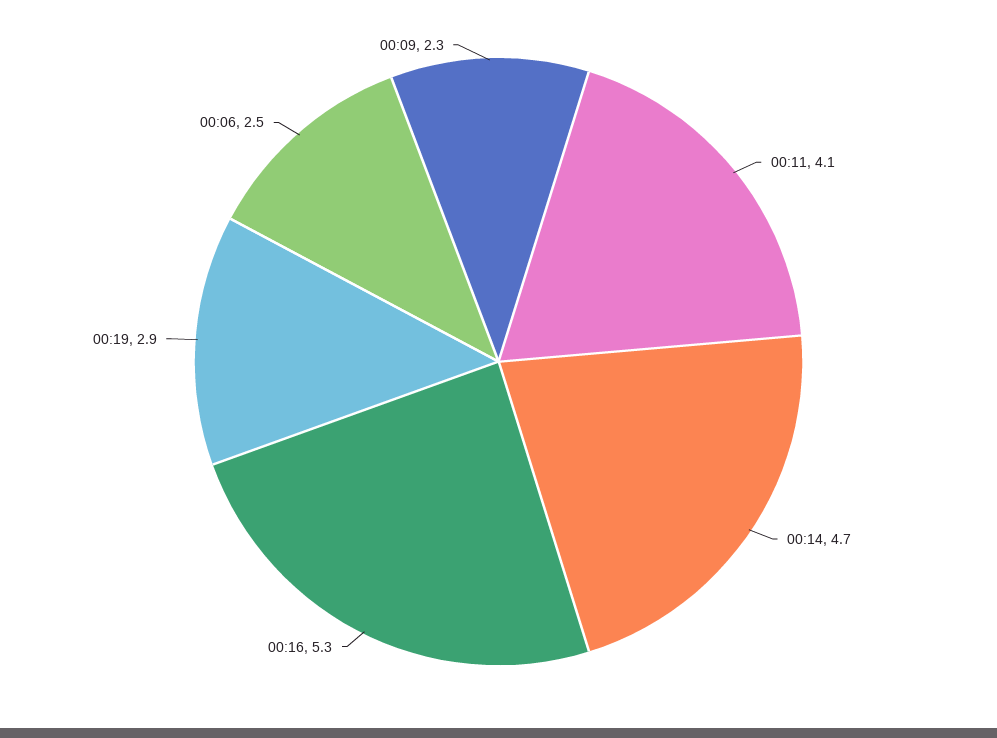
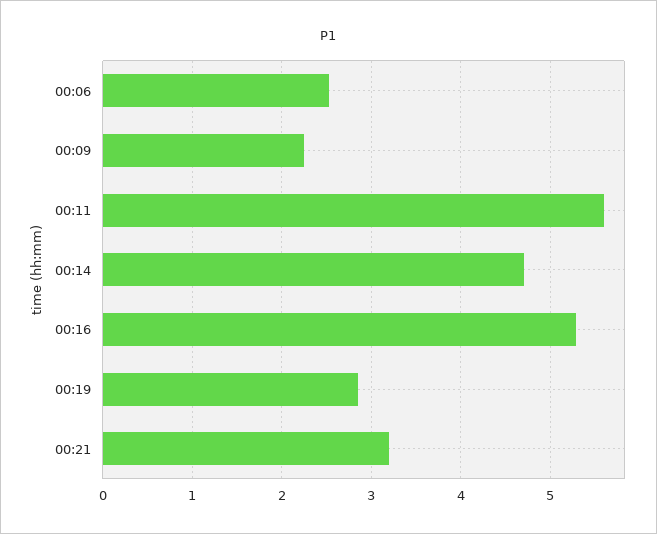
00:11: 4.1 -> 5.6
00:21: none -> 3.2

